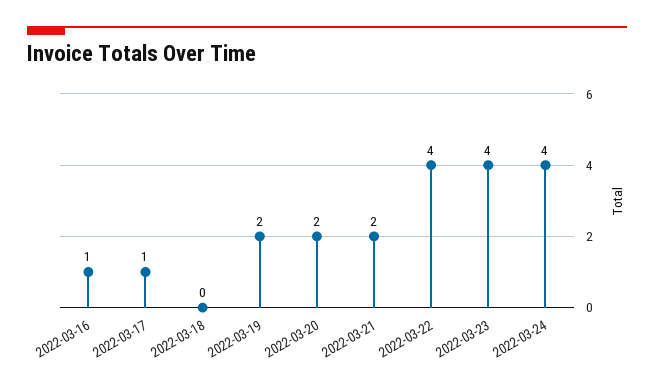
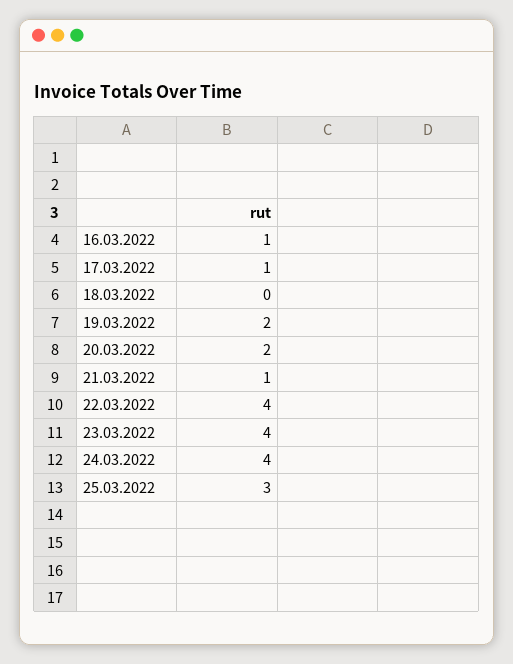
2022-03-21: 2 -> 1
25.03.2022: none -> 3

